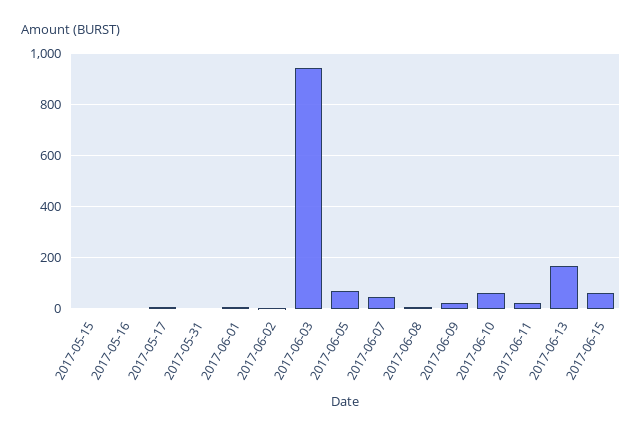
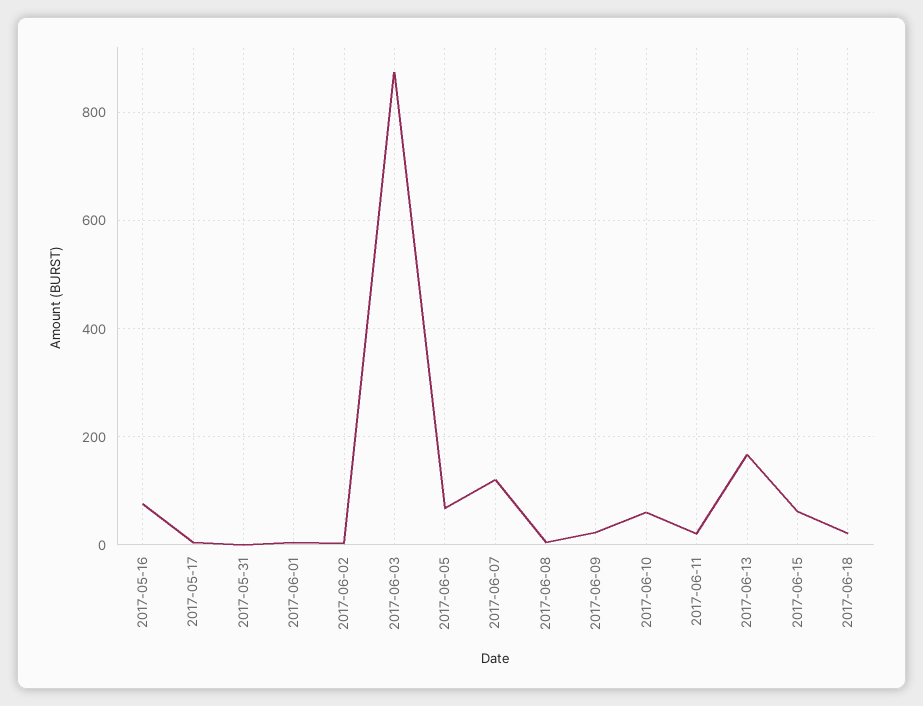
2017-05-15: 0 -> none
2017-05-16: 0 -> 80
2017-06-03: 950 -> 880
2017-06-07: 50 -> 120
2017-06-18: none -> 20

